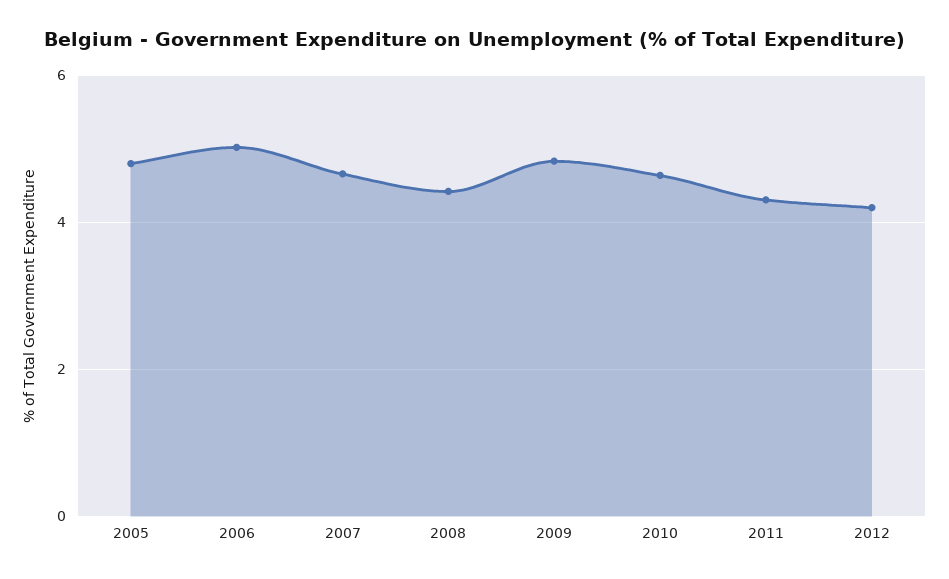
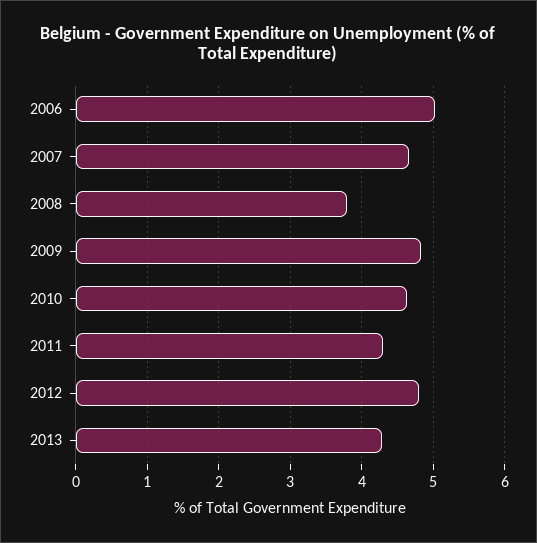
2005: 4.8 -> none
2008: 4.4 -> 3.8
2012: 4.2 -> 4.8
2013: none -> 4.3

